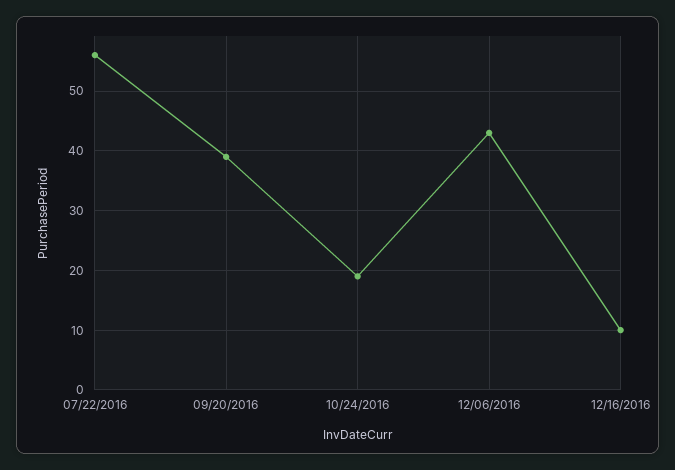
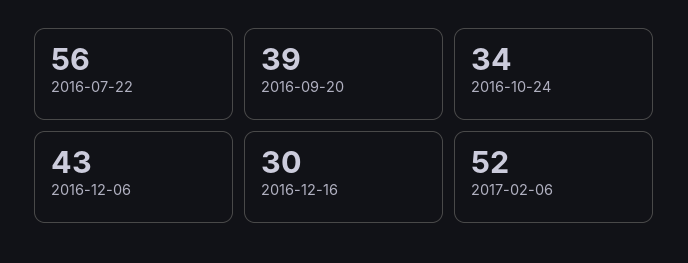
10/24/2016: 20 -> 34
12/16/2016: 10 -> 30
2017-02-06: none -> 52

